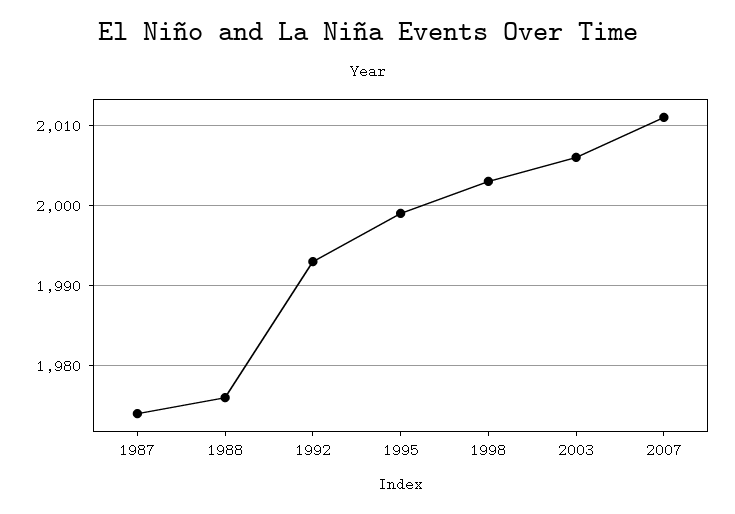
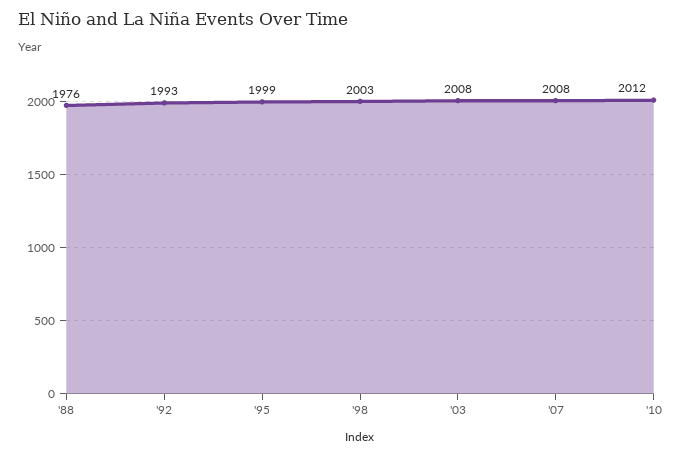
1987: 1974 -> none
2003: 2006 -> 2008
2007: 2011 -> 2008
'10: none -> 2012

